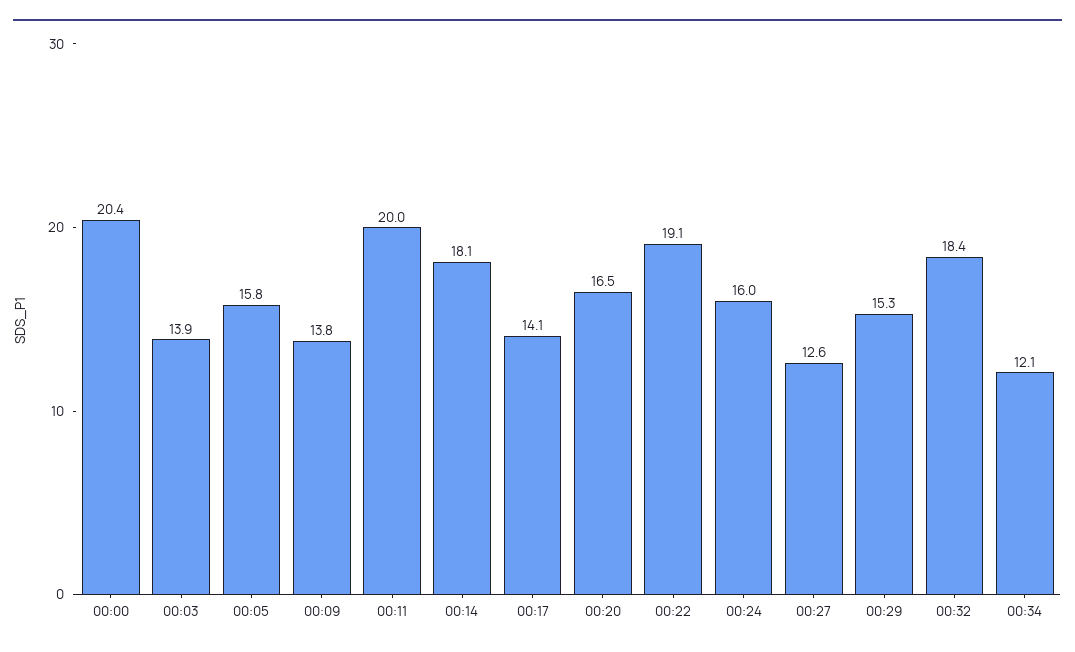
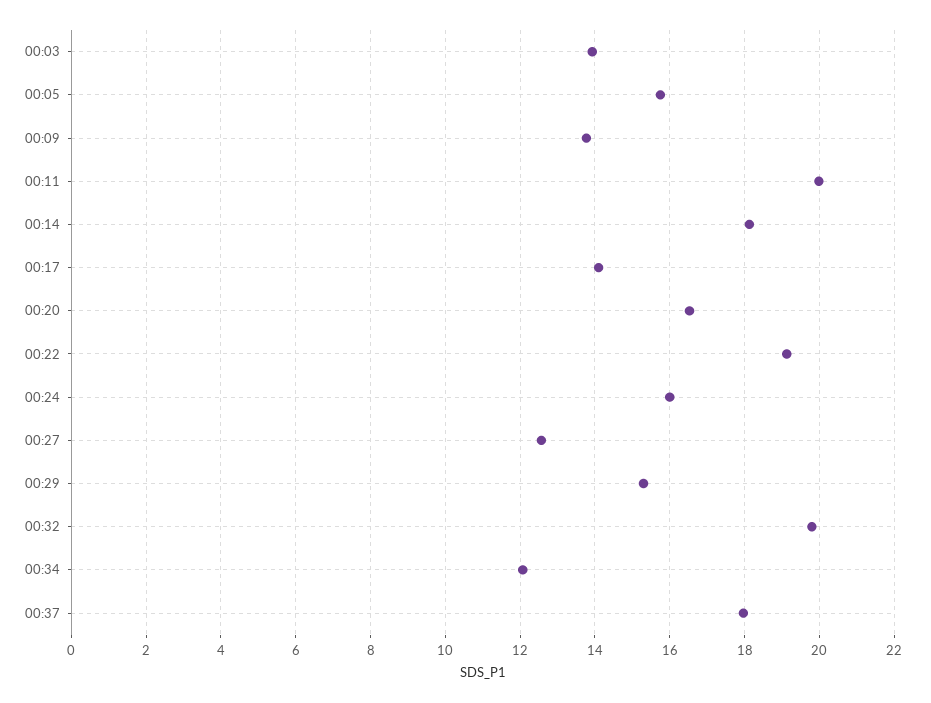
00:00: 20.4 -> none
00:32: 18.4 -> 19.8
00:37: none -> 18

